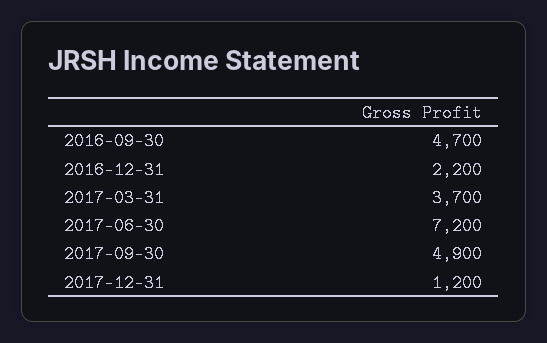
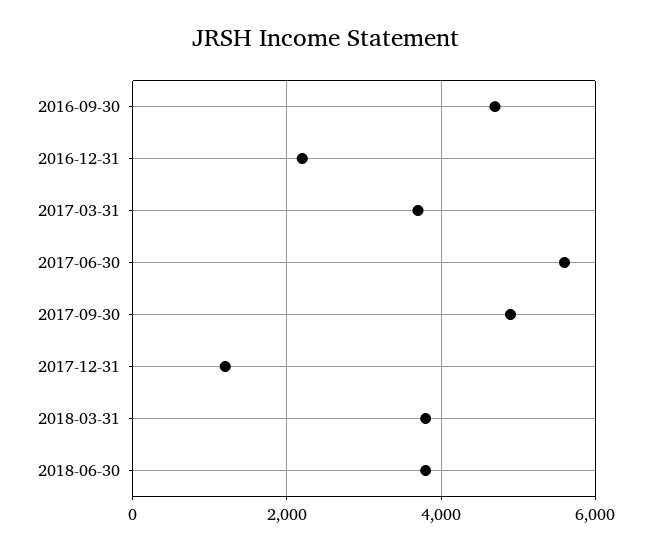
2017-06-30: 7200 -> 5600
2018-03-31: none -> 3800
2018-06-30: none -> 3800

